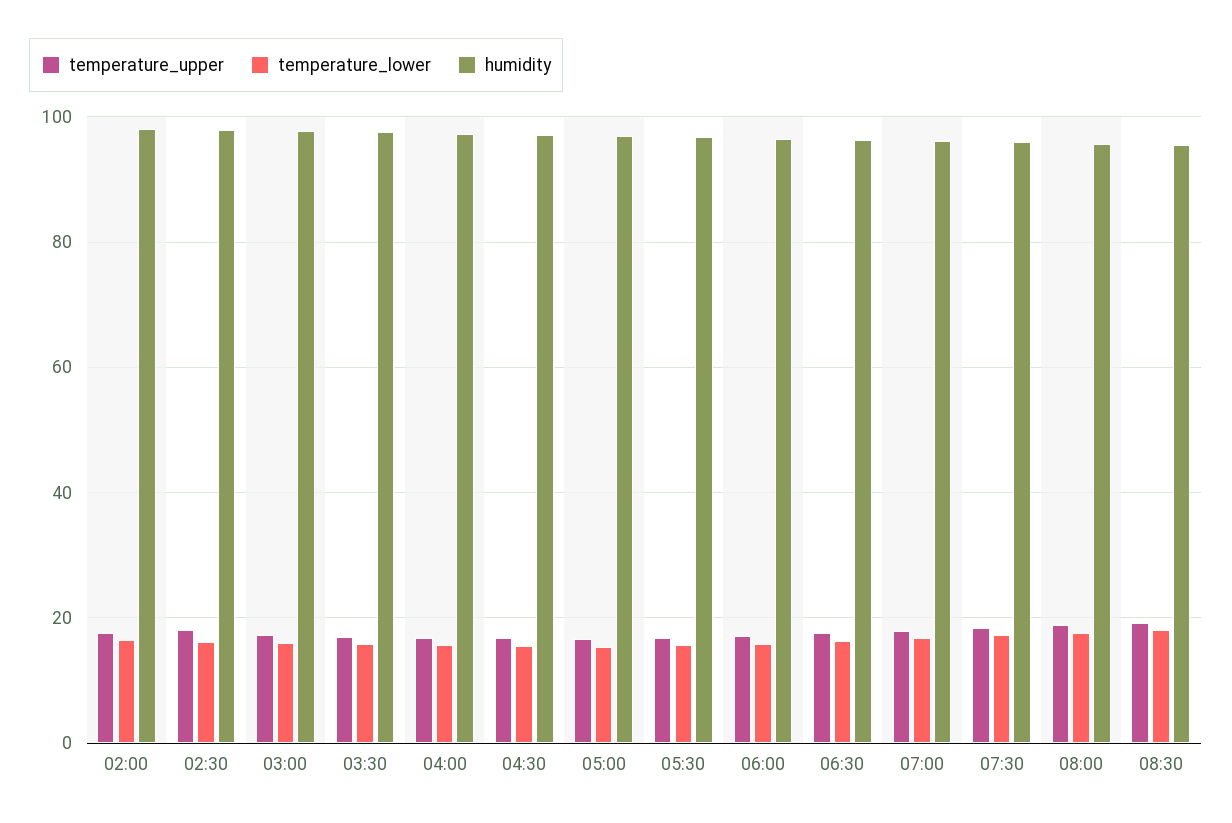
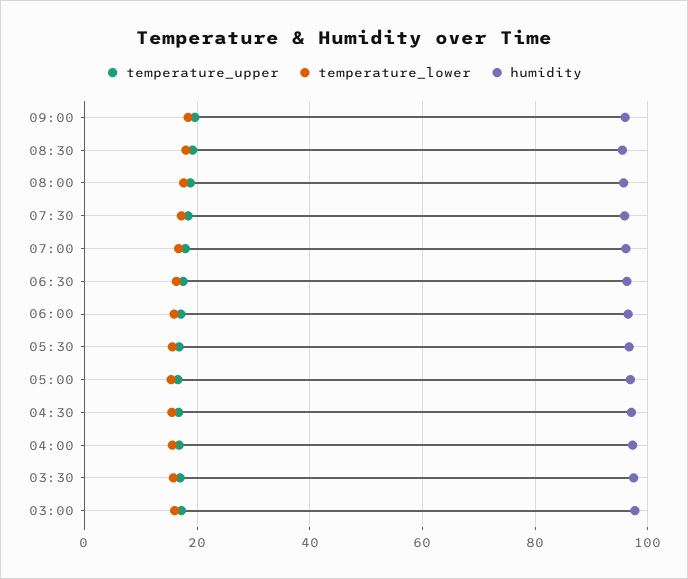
temperature_upper, 02:00: 18 -> none
temperature_lower, 02:00: 16 -> none
humidity, 02:00: 98 -> none
temperature_upper, 02:30: 18 -> none
temperature_lower, 02:30: 16 -> none
humidity, 02:30: 98 -> none
temperature_upper, 09:00: none -> 20
temperature_lower, 09:00: none -> 18
humidity, 09:00: none -> 96

